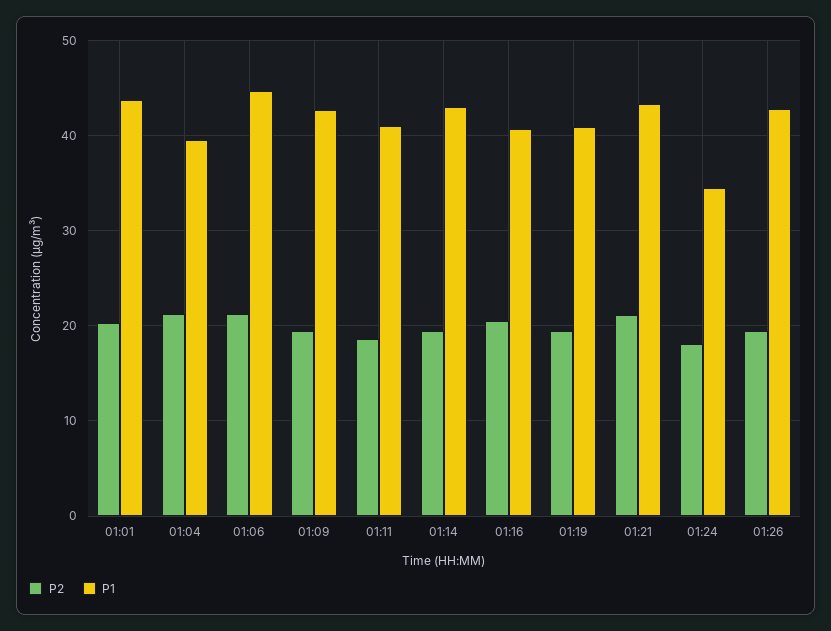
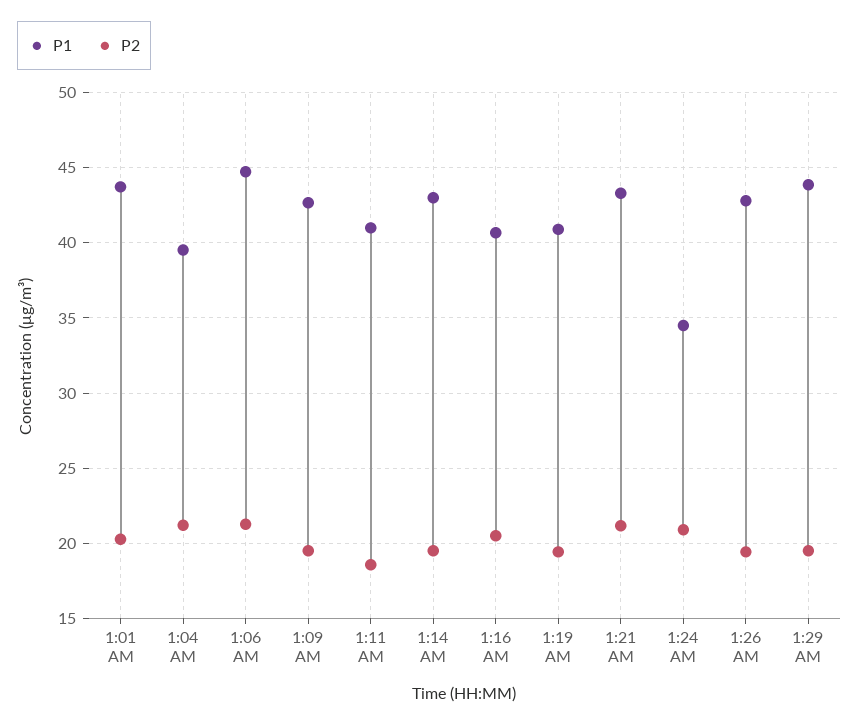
P2, 01:24: 18 -> 21
P1, 1:29 AM: none -> 44
P2, 1:29 AM: none -> 19.5

